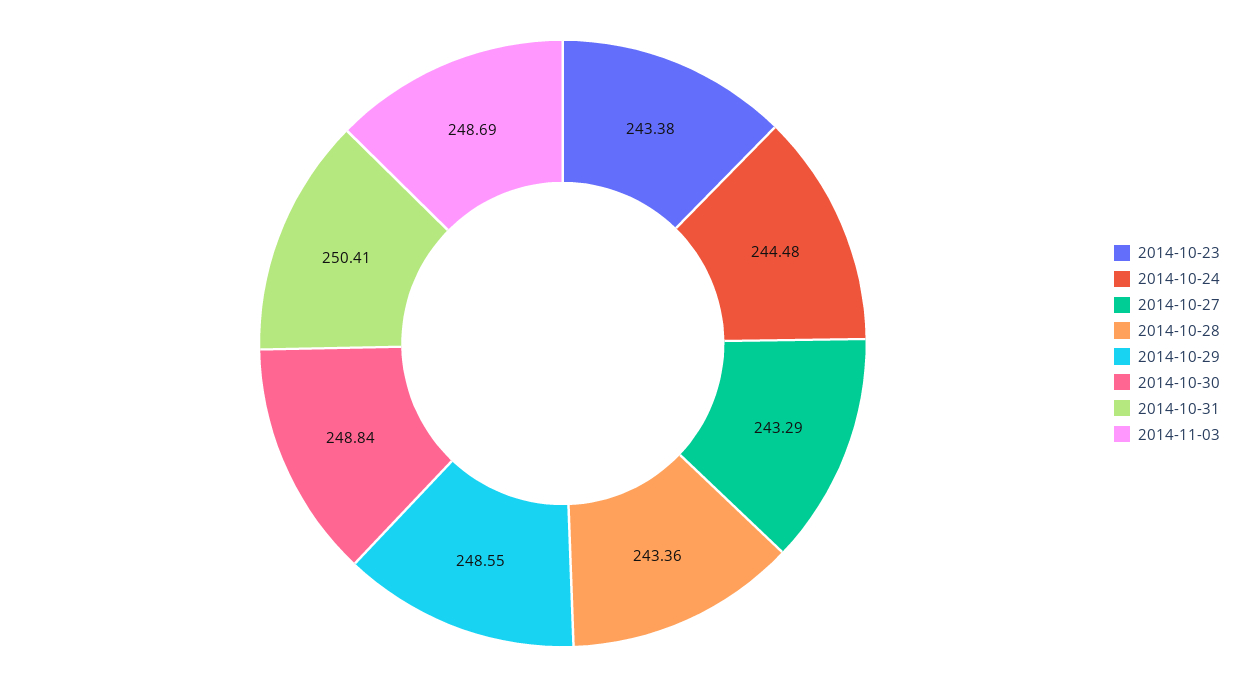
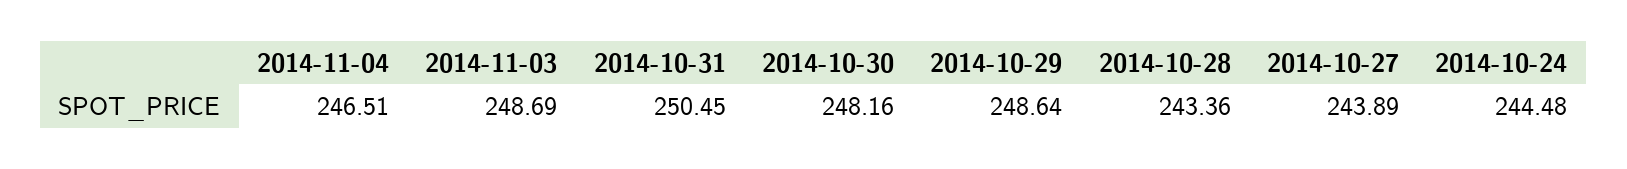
2014-10-23: 243.38 -> none
2014-10-27: 243.29 -> 243.89
2014-10-29: 248.55 -> 248.64
2014-10-30: 248.84 -> 248.16
2014-10-31: 250.41 -> 250.45
2014-11-04: none -> 246.51

